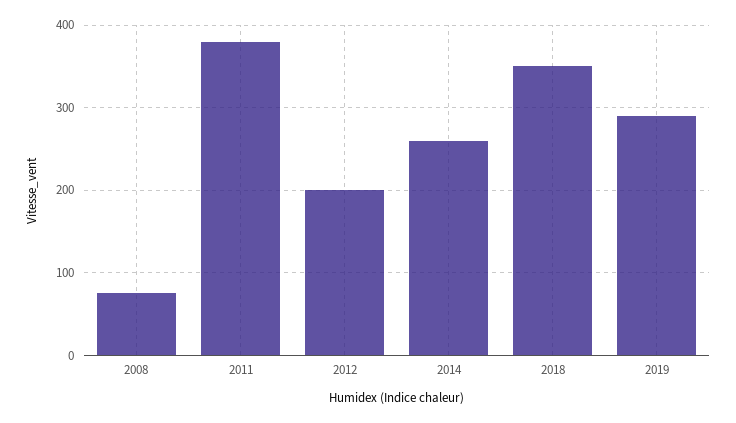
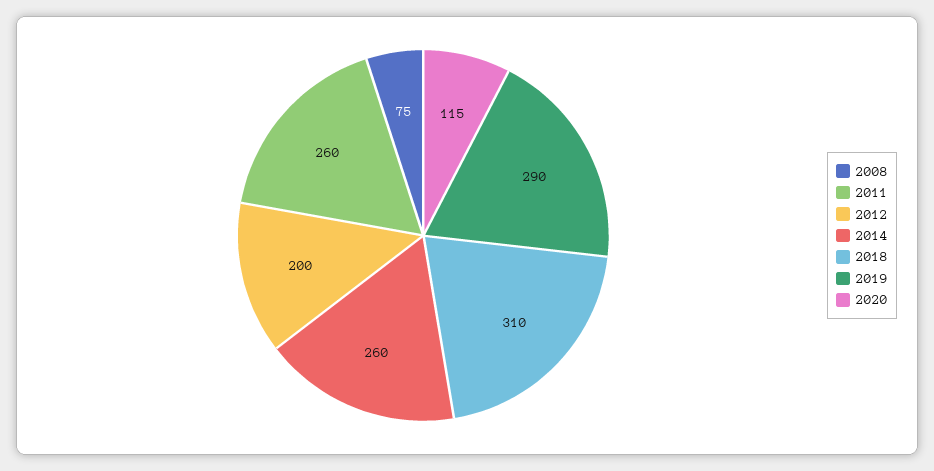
2011: 380 -> 260
2018: 350 -> 310
2020: none -> 115

